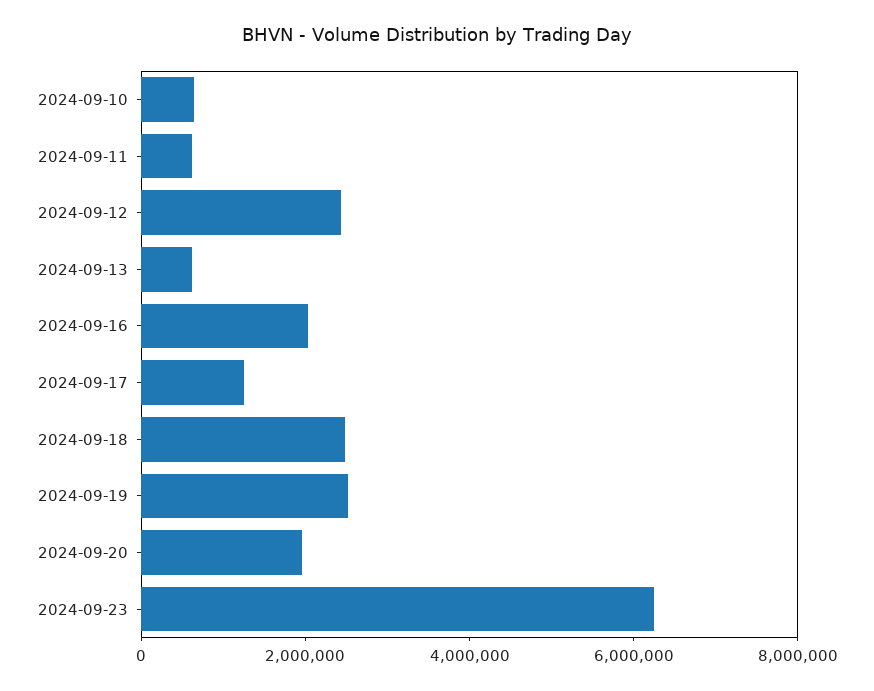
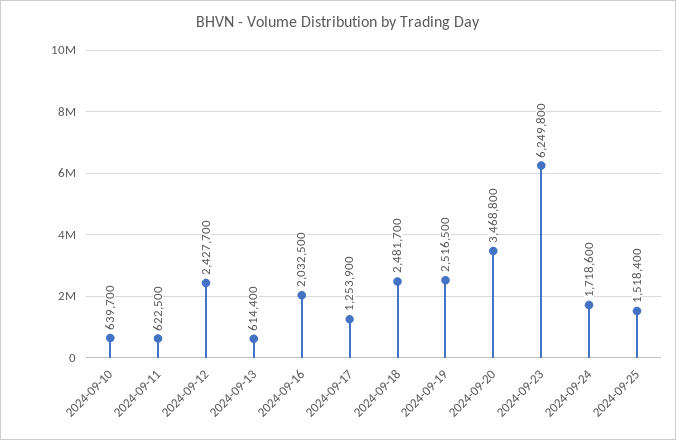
2024-09-20: 2000000 -> 3468800
2024-09-24: none -> 1718600
2024-09-25: none -> 1518400

